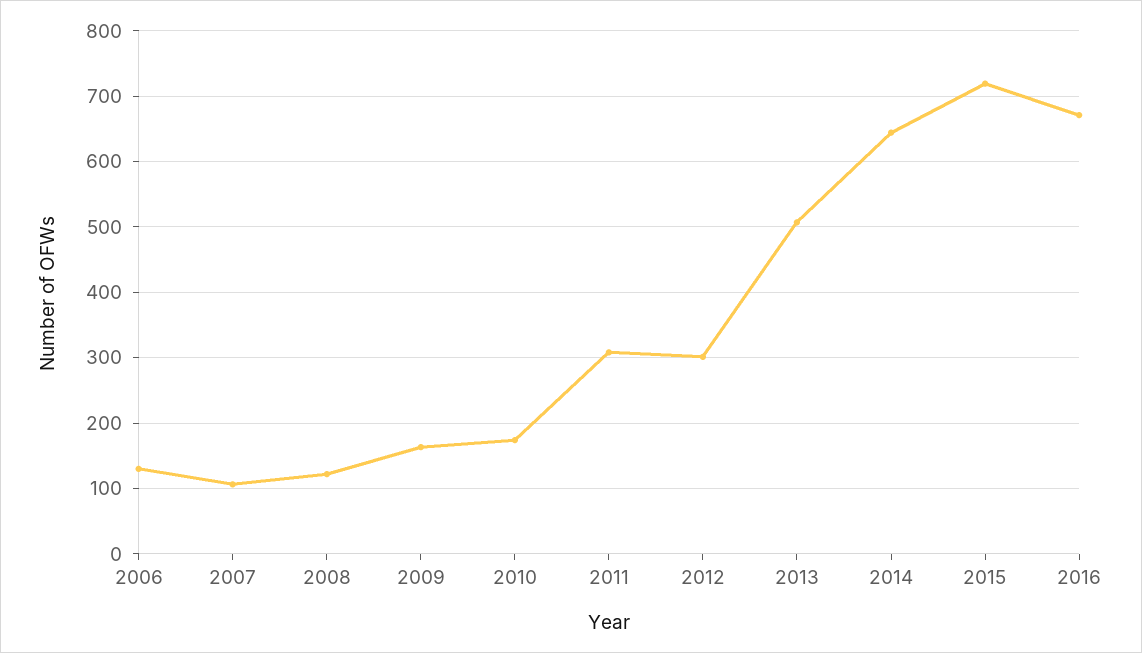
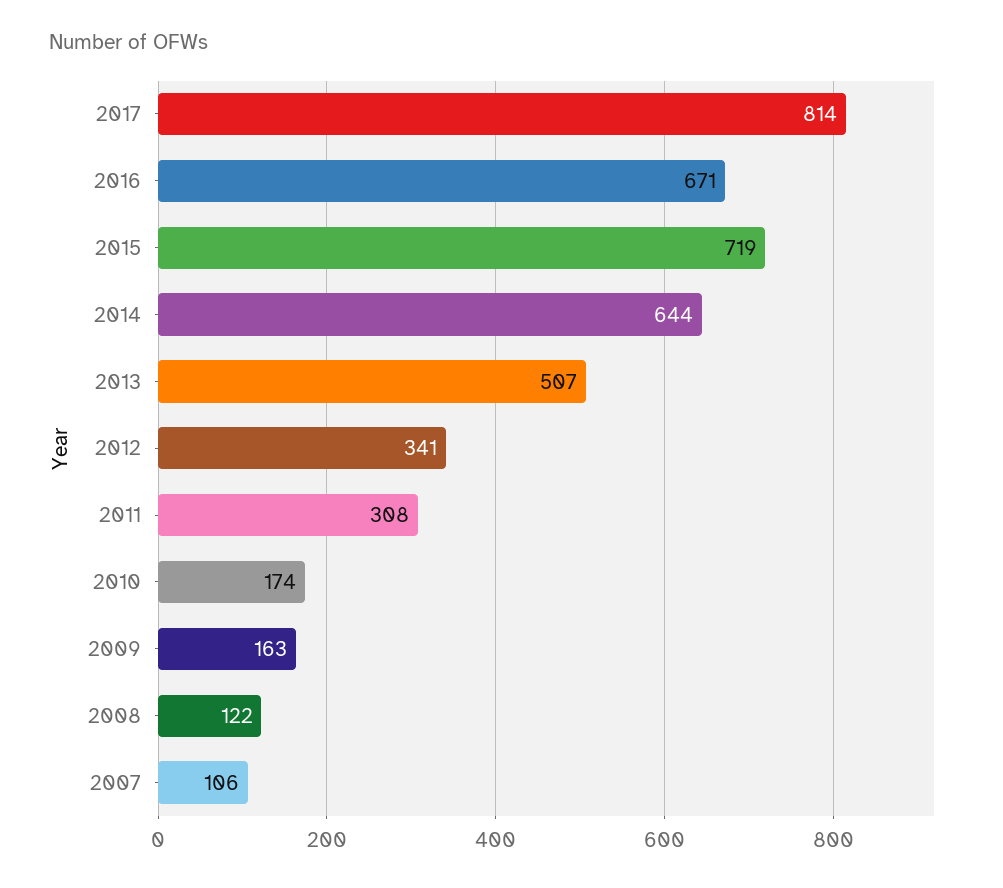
2006: 130 -> none
2012: 300 -> 341
2017: none -> 814

